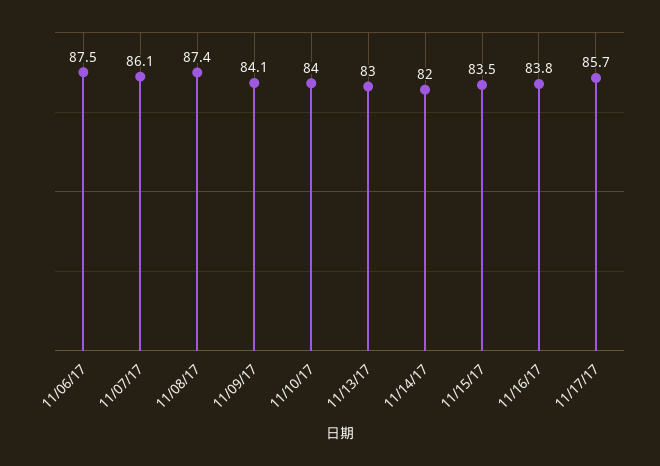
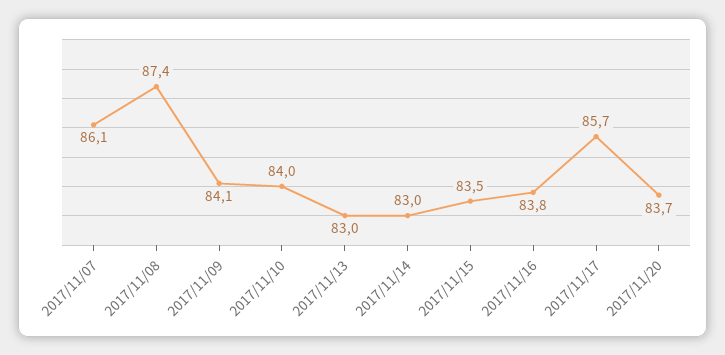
11/06/17: 87.5 -> none
11/14/17: 82 -> 83
2017/11/20: none -> 83.7

